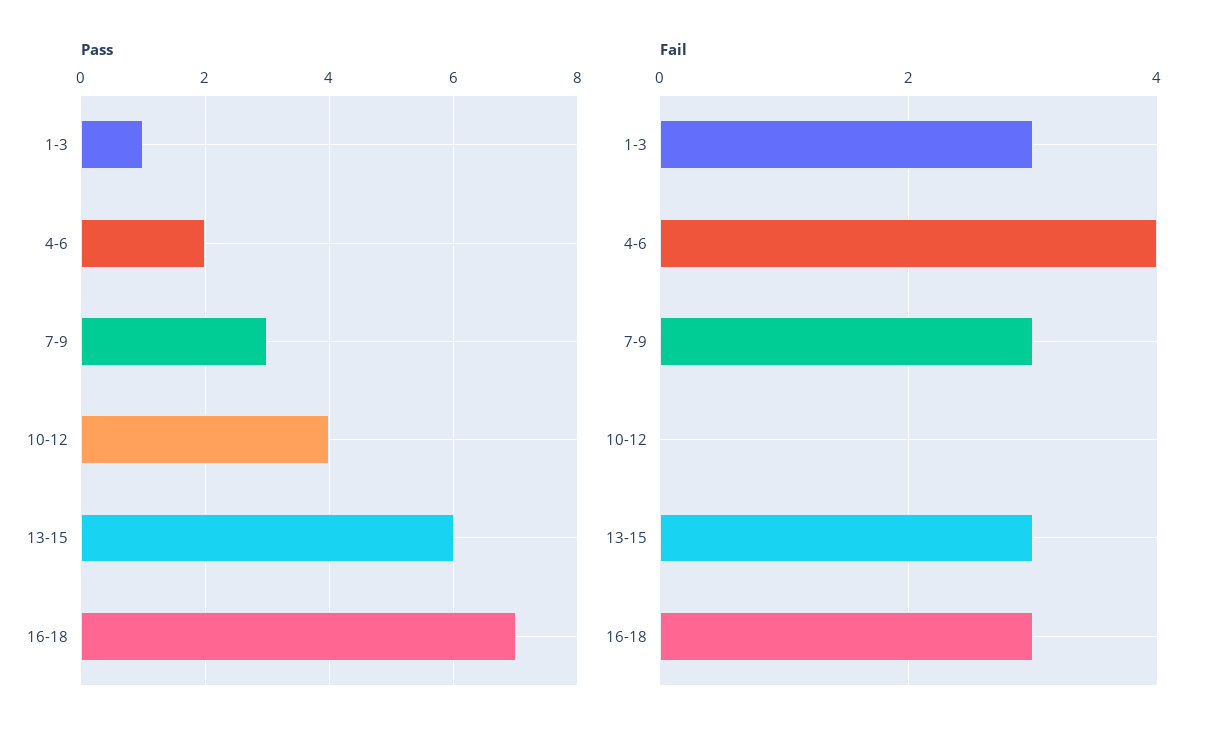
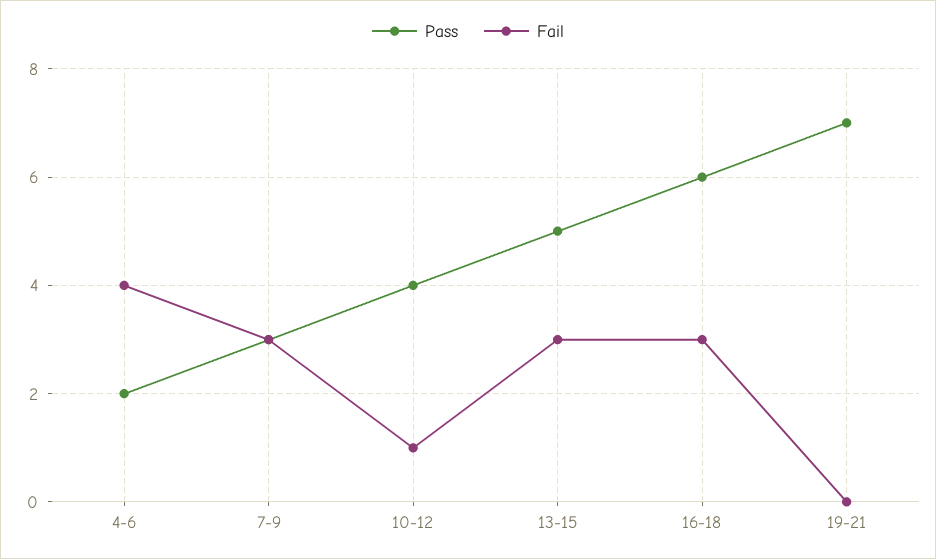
Pass, 1-3: 1 -> none
Pass, 13-15: 6 -> 5
Pass, 16-18: 7 -> 6
Fail, 1-3: 3 -> none
Fail, 10-12: 0 -> 1
Pass, 19-21: none -> 7
Fail, 19-21: none -> 0

